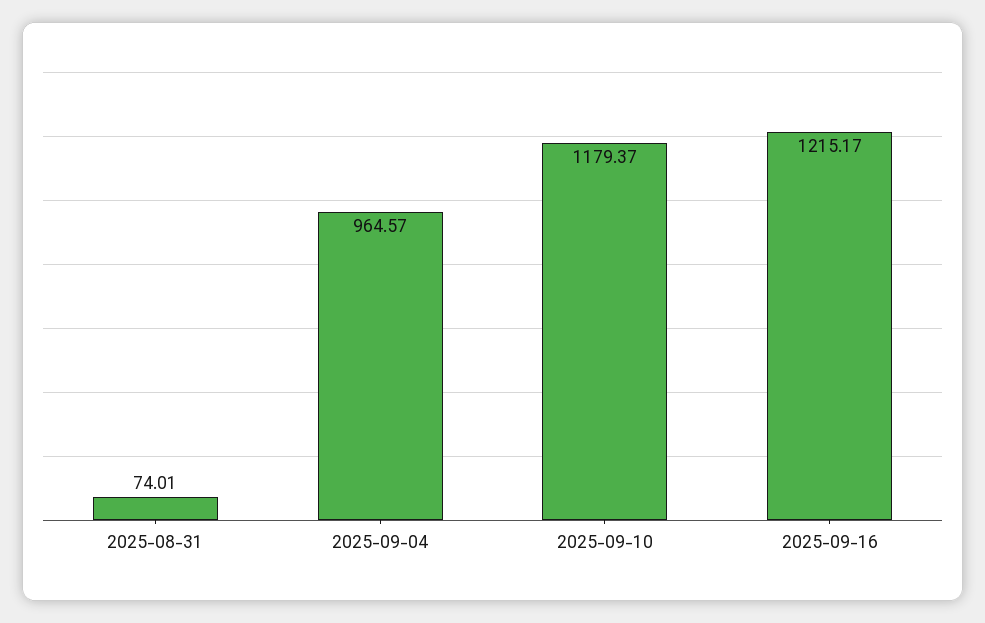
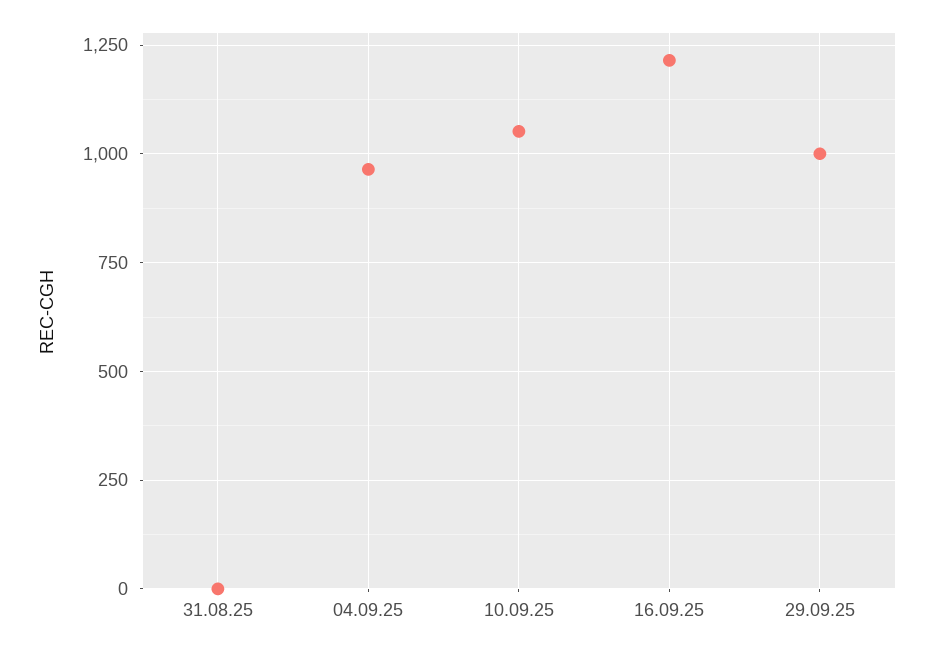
2025-08-31: 74.01 -> 0
2025-09-10: 1179.37 -> 1050
29.09.25: none -> 1000

